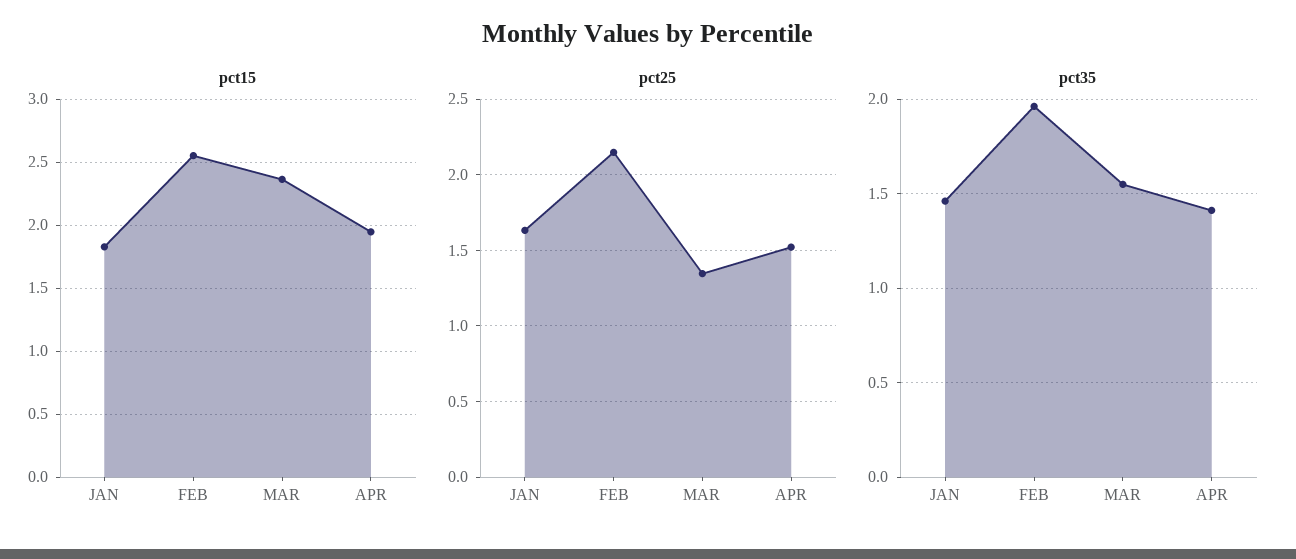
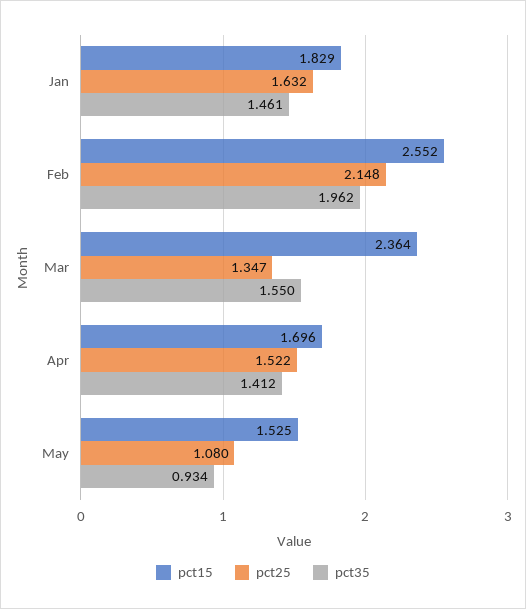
pct15, APR: 1.95 -> 1.696
pct15, May: none -> 1.525
pct25, May: none -> 1.08
pct35, May: none -> 0.934

